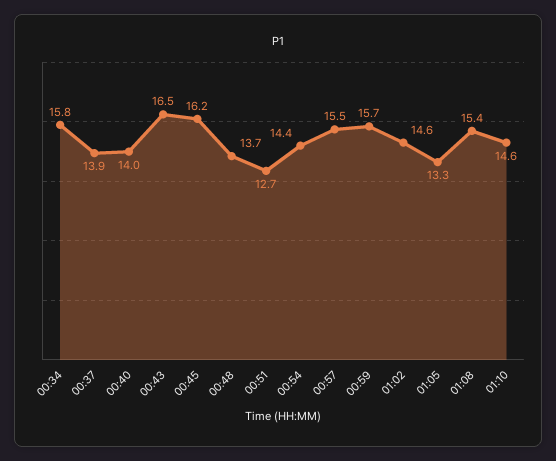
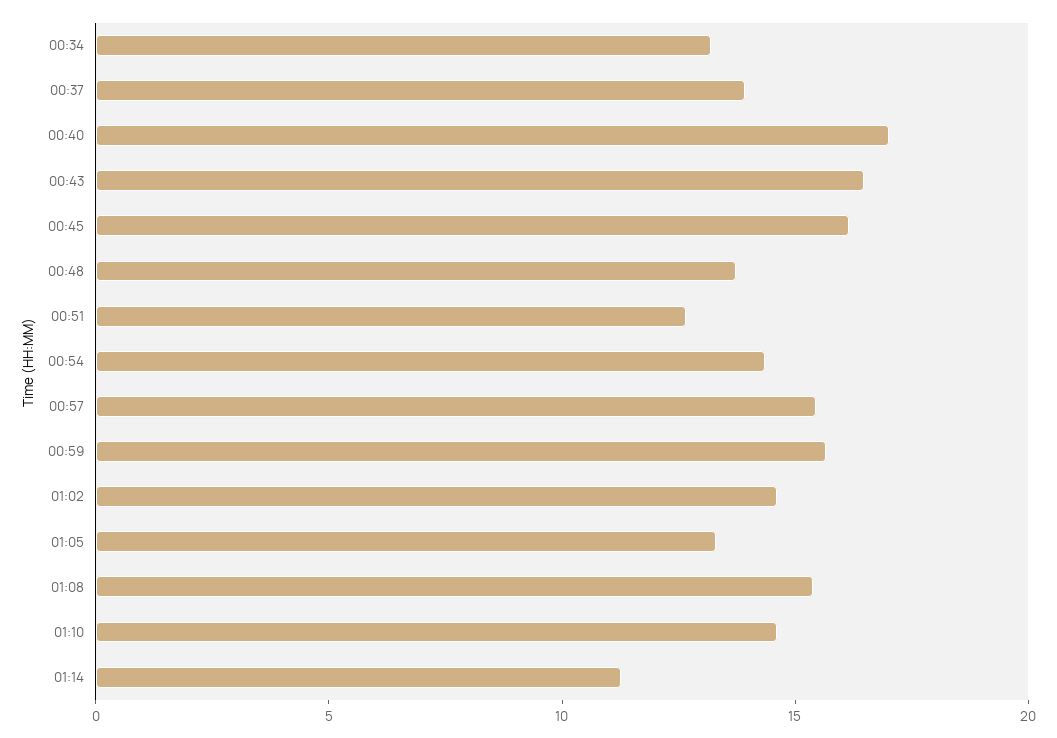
00:34: 15.8 -> 13
00:40: 14 -> 17
01:14: none -> 11

